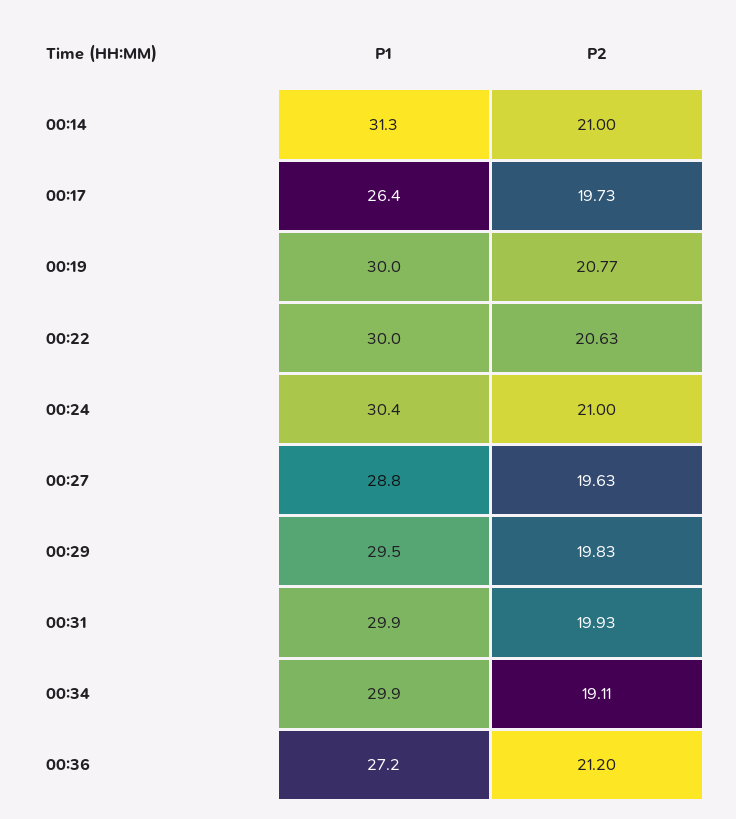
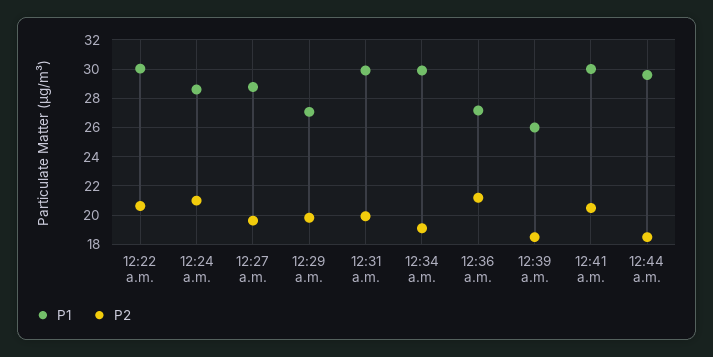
P1, 00:14: 31.3 -> none
P2, 00:14: 21 -> none
P1, 00:17: 26.4 -> none
P2, 00:17: 19.73 -> none
P1, 00:19: 30 -> none
P2, 00:19: 20.77 -> none
P1, 00:24: 30.4 -> 28.5
P1, 00:29: 29.5 -> 27
P1, 12:39 a.m.: none -> 26
P2, 12:39 a.m.: none -> 18.5
P1, 12:41 a.m.: none -> 30
P2, 12:41 a.m.: none -> 20.5
P1, 12:44 a.m.: none -> 29.5
P2, 12:44 a.m.: none -> 18.5

